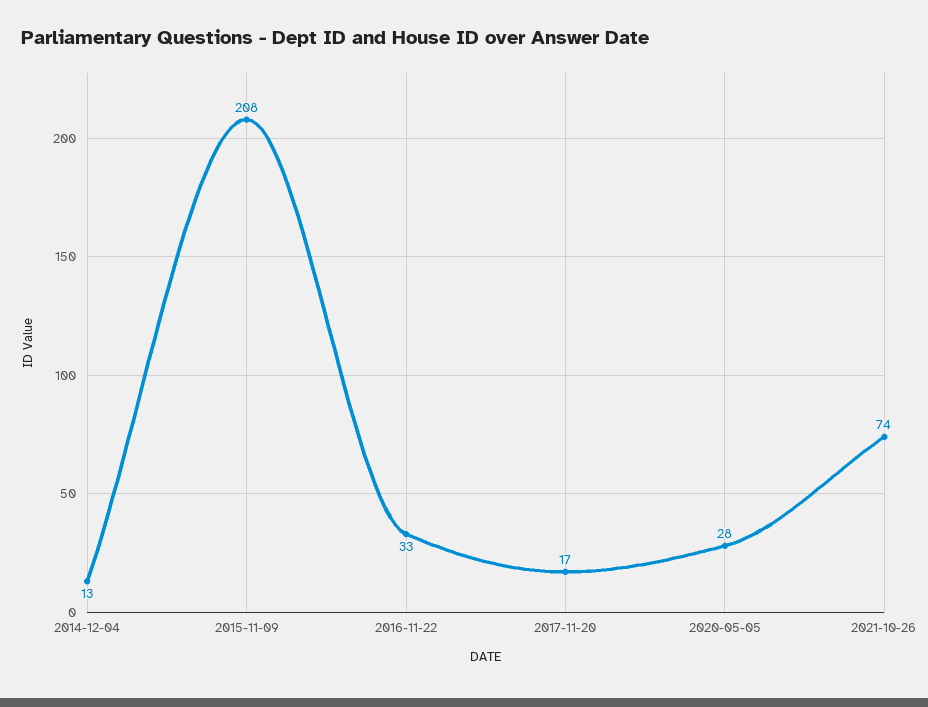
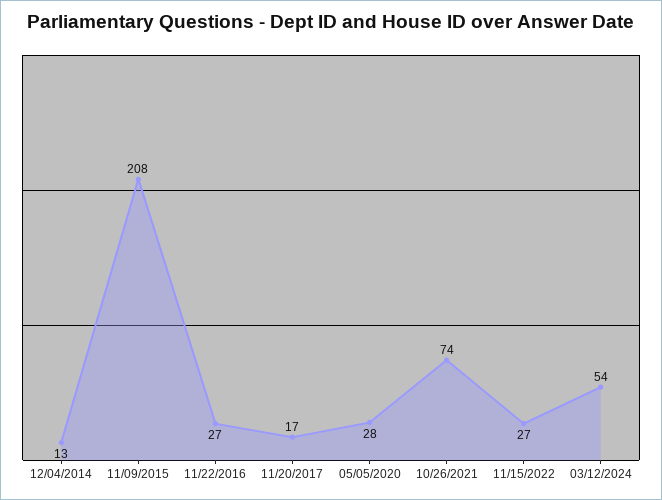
2016-11-22: 33 -> 27
11/15/2022: none -> 27
03/12/2024: none -> 54

